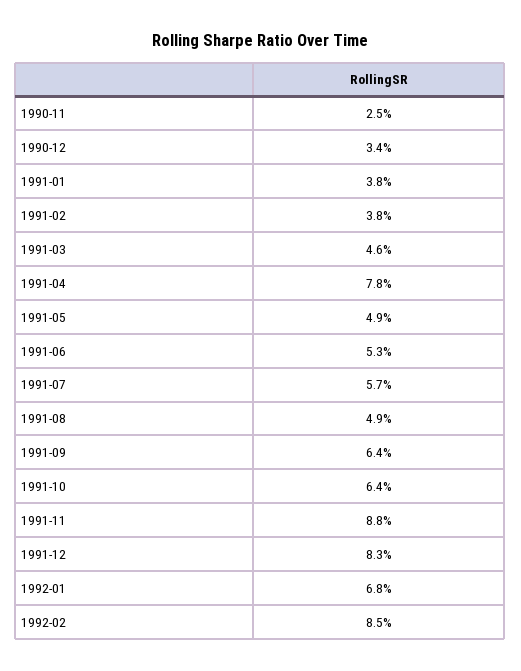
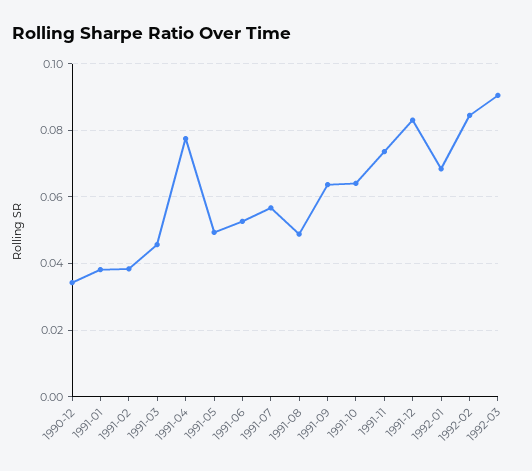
1990-11: 0.025 -> none
1991-11: 0.088 -> 0.074
1992-03: none -> 0.09

